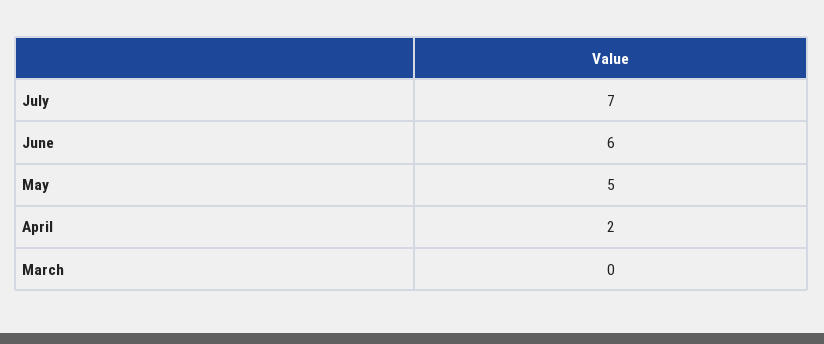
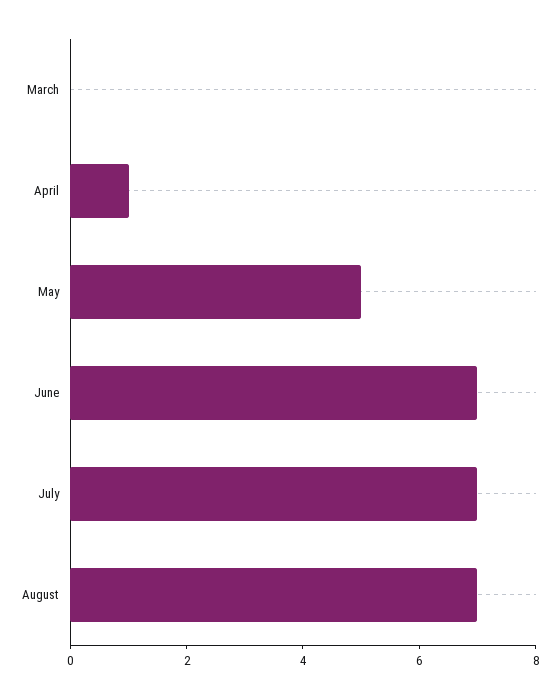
June: 6 -> 7
April: 2 -> 1
August: none -> 7

